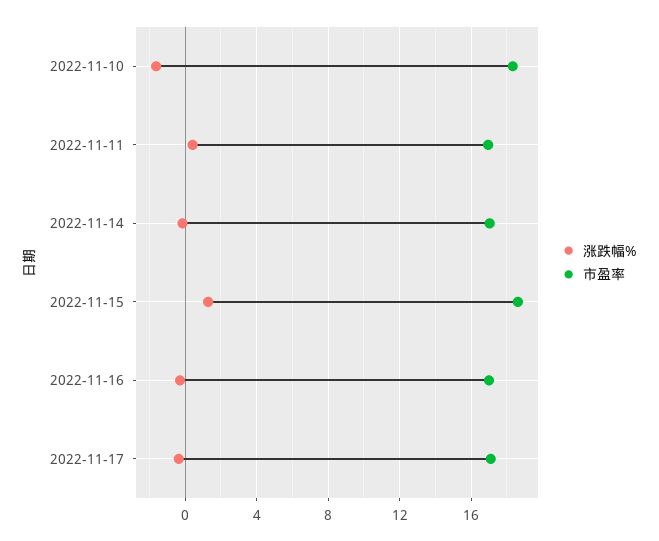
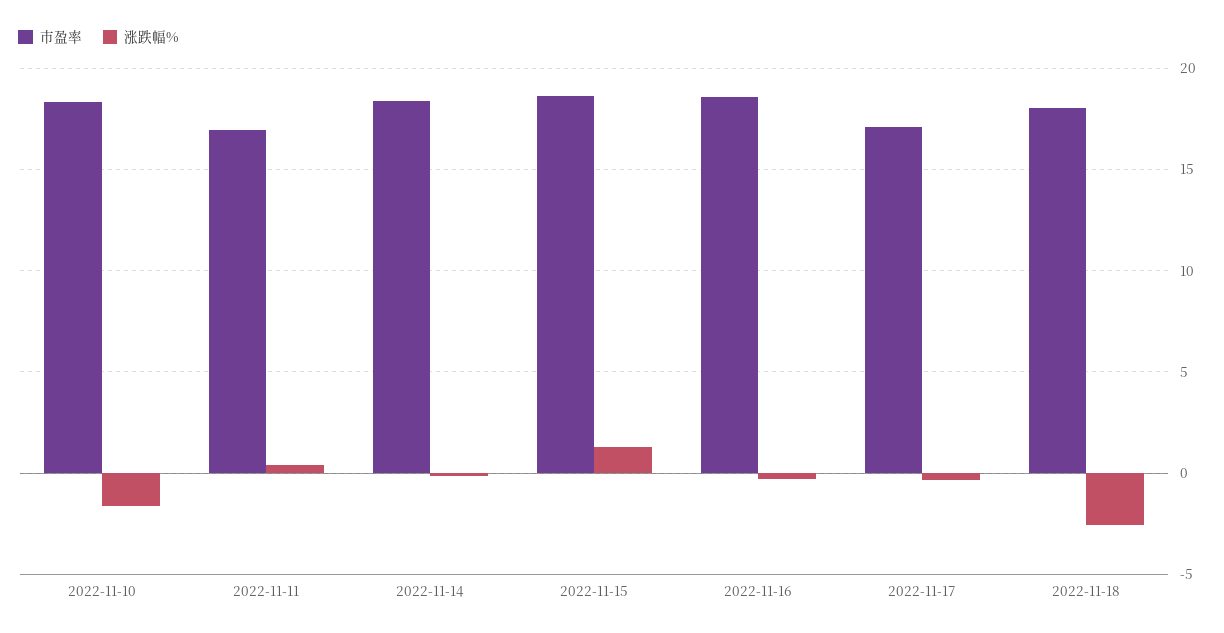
市盈率, 2022-11-14: 17 -> 18.5
市盈率, 2022-11-16: 17 -> 18.5
市盈率, 2022-11-18: none -> 18
涨跌幅%, 2022-11-18: none -> -2.5

